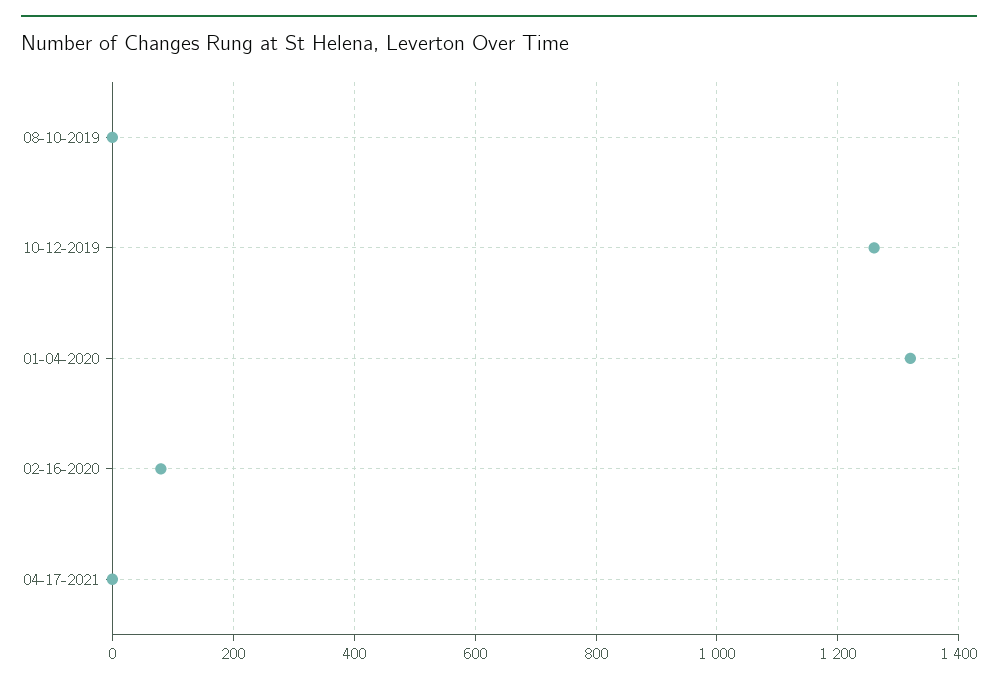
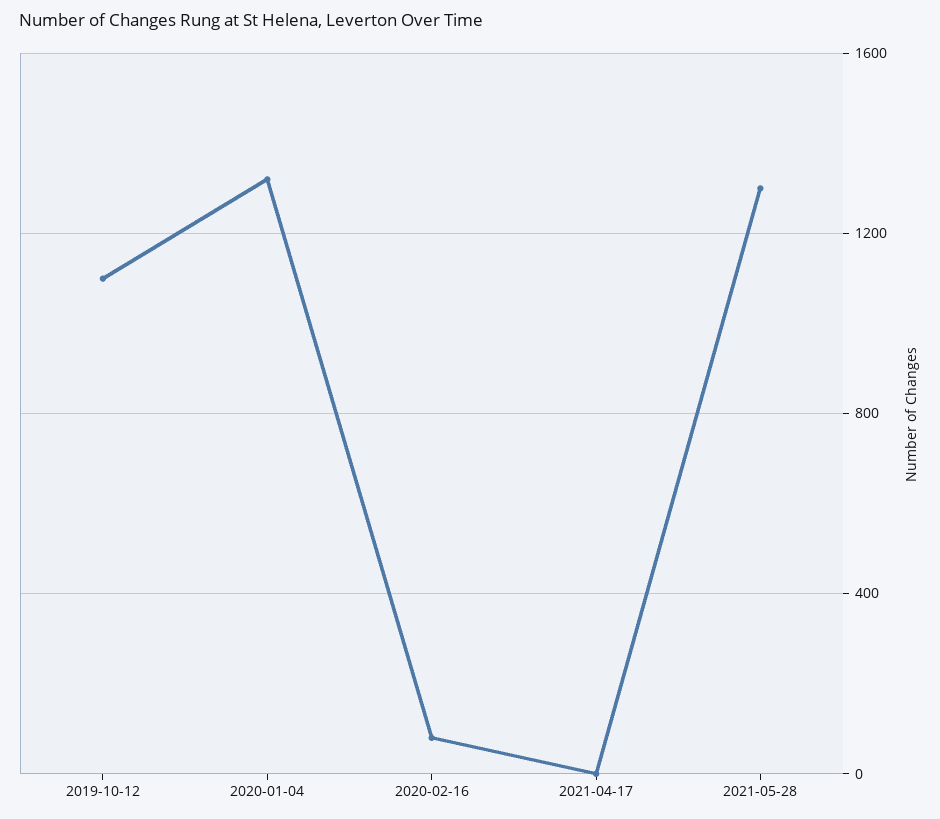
08-10-2019: 0 -> none
10-12-2019: 1260 -> 1100
2021-05-28: none -> 1300

